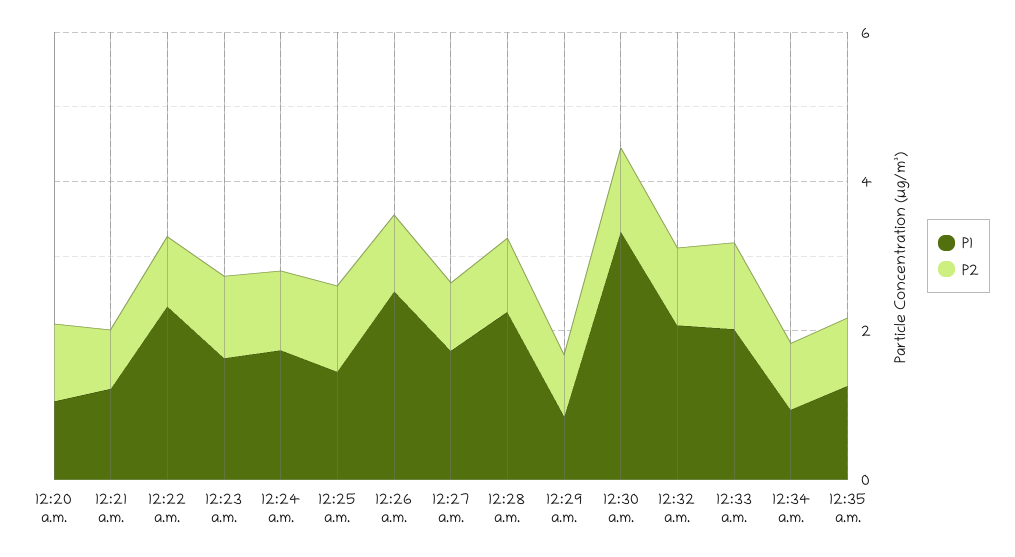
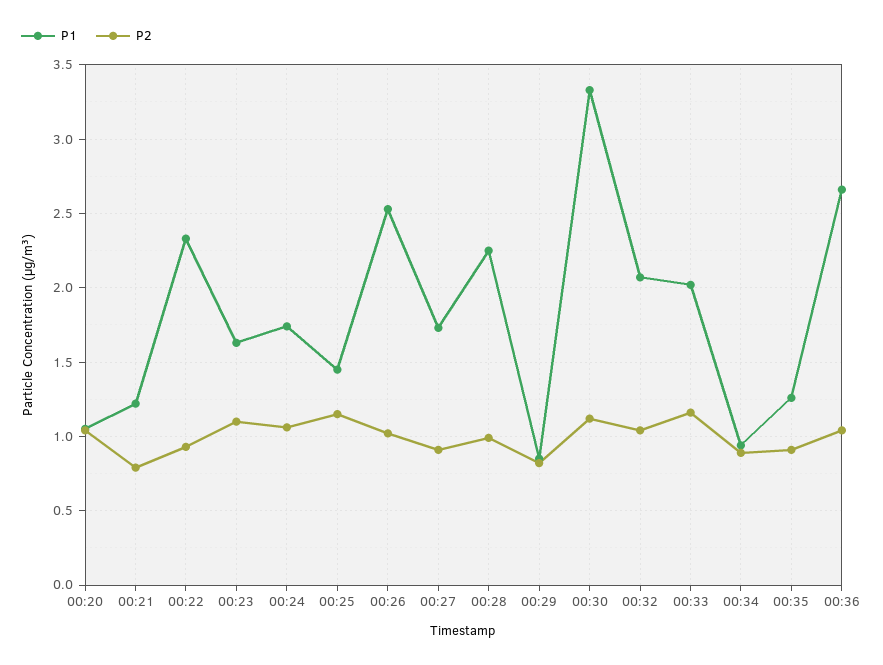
P1, 00:36: none -> 2.65
P2, 00:36: none -> 1.05

